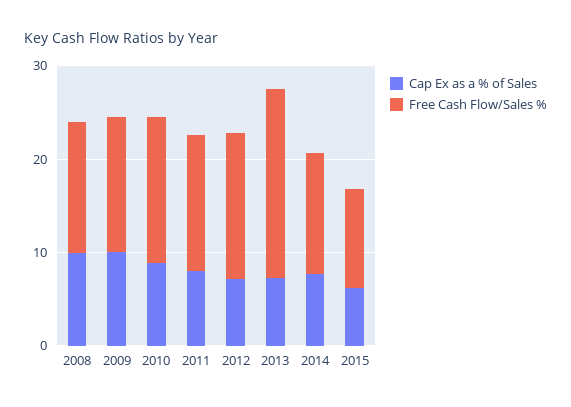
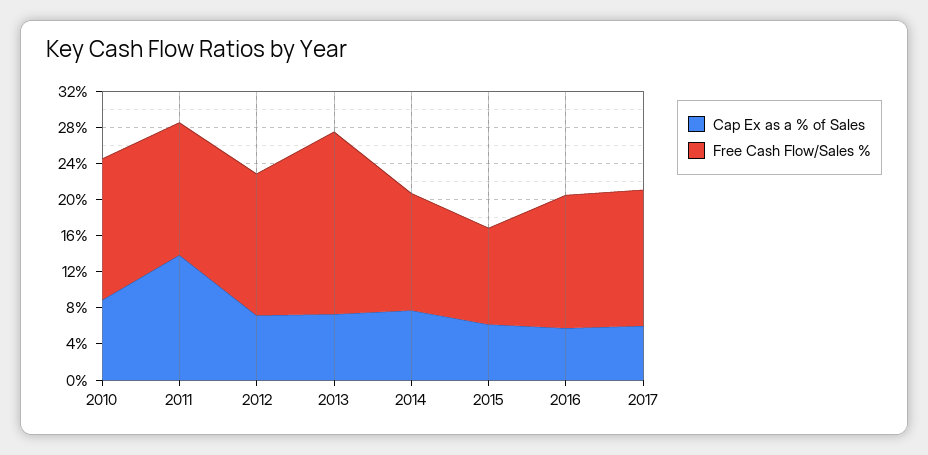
Cap Ex as a % of Sales, 2008: 10 -> none
Free Cash Flow/Sales %, 2008: 14 -> none
Cap Ex as a % of Sales, 2009: 10 -> none
Free Cash Flow/Sales %, 2009: 14 -> none
Cap Ex as a % of Sales, 2011: 8 -> 14
Cap Ex as a % of Sales, 2016: none -> 6
Free Cash Flow/Sales %, 2016: none -> 15
Cap Ex as a % of Sales, 2017: none -> 6
Free Cash Flow/Sales %, 2017: none -> 15

